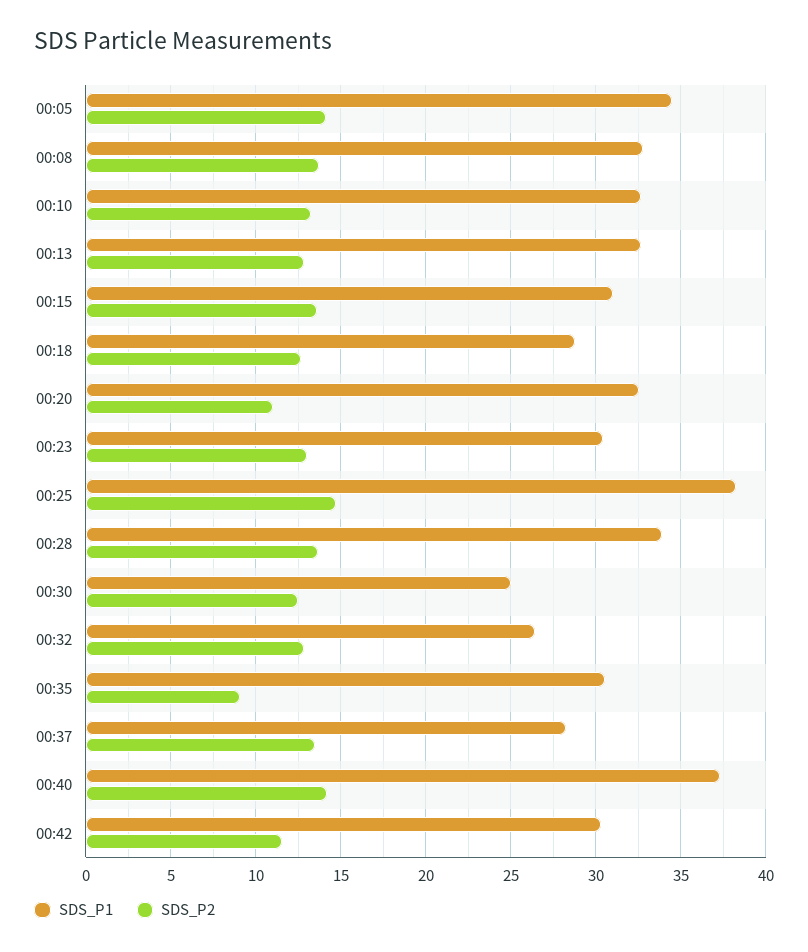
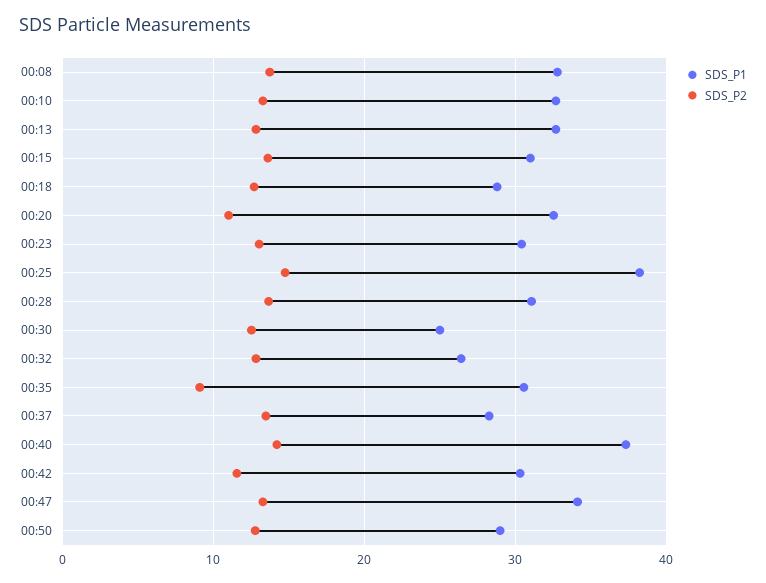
SDS_P1, 00:05: 34.5 -> none
SDS_P2, 00:05: 14 -> none
SDS_P1, 00:28: 34 -> 31
SDS_P1, 00:47: none -> 34
SDS_P2, 00:47: none -> 13
SDS_P1, 00:50: none -> 29
SDS_P2, 00:50: none -> 13

